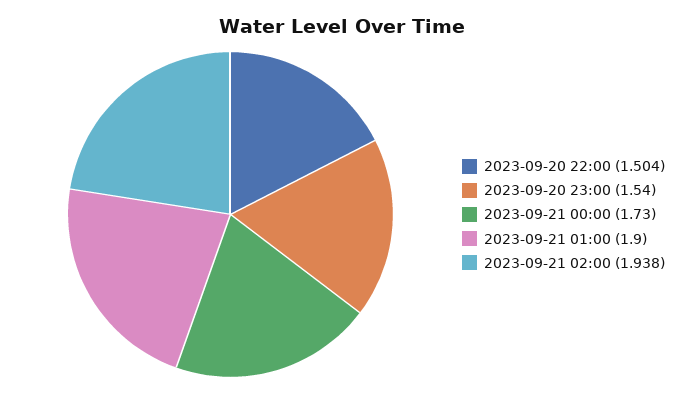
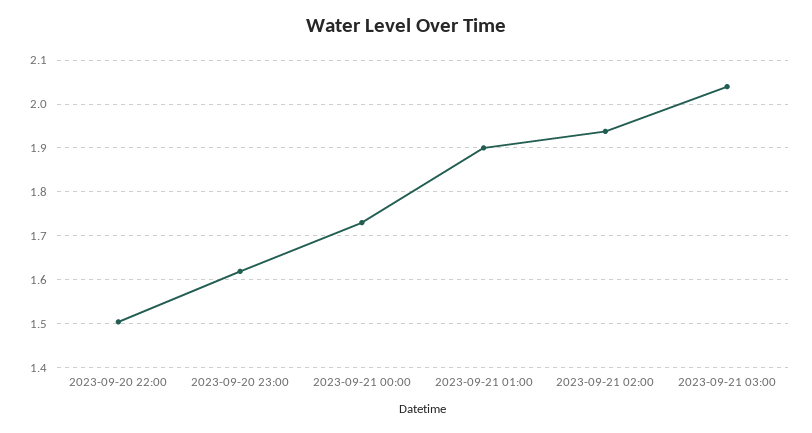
2023-09-20 23:00: 1.54 -> 1.62
2023-09-21 03:00: none -> 2.04

